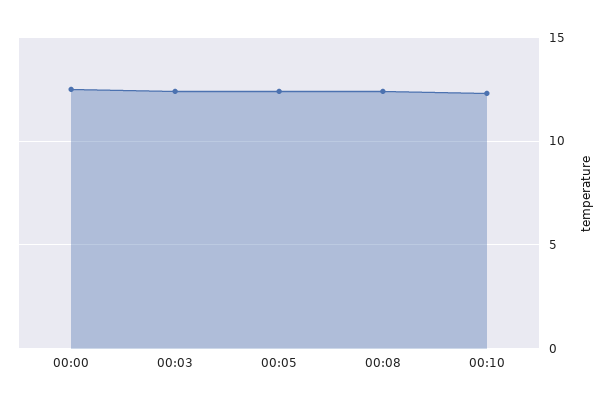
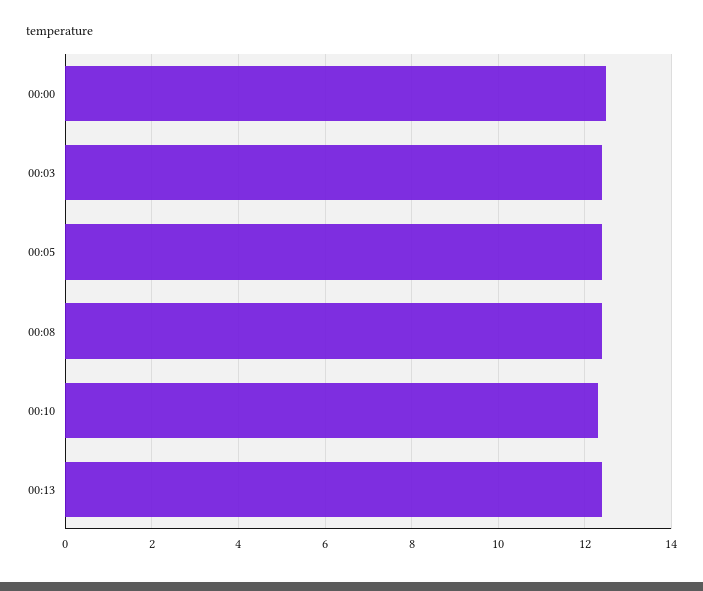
00:13: none -> 12.5

